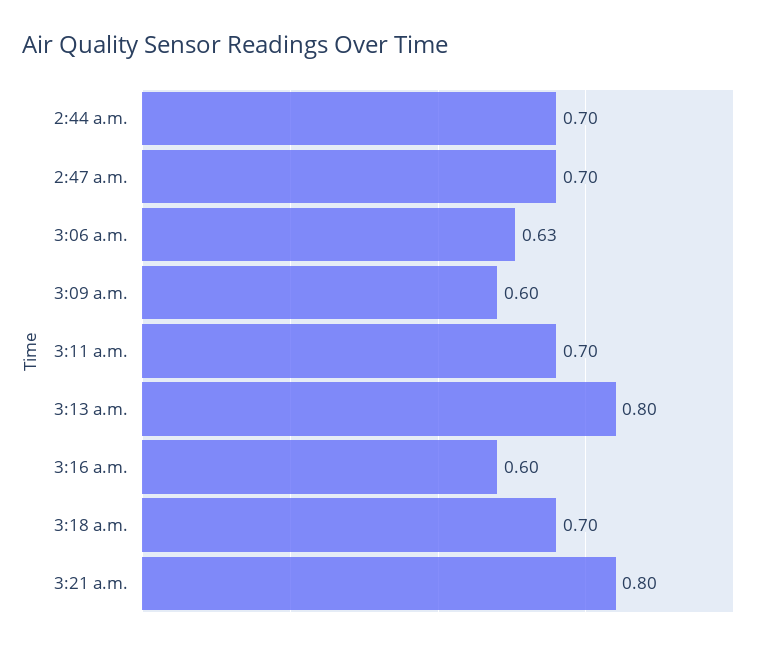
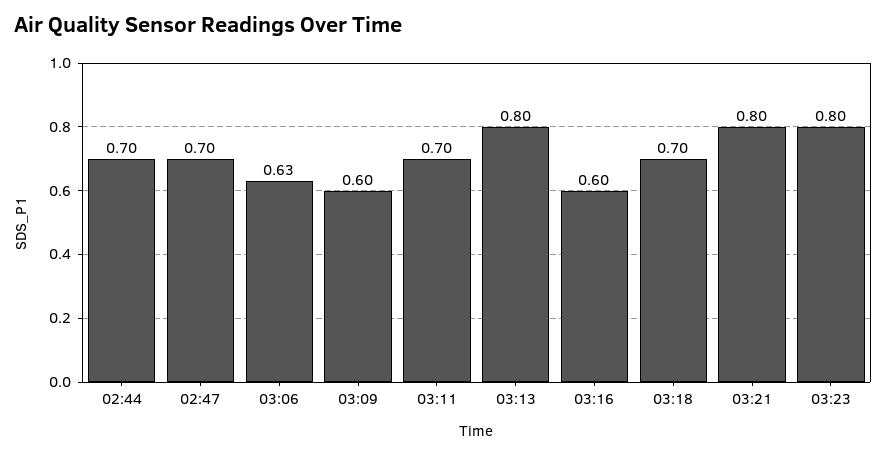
03:23: none -> 0.8

